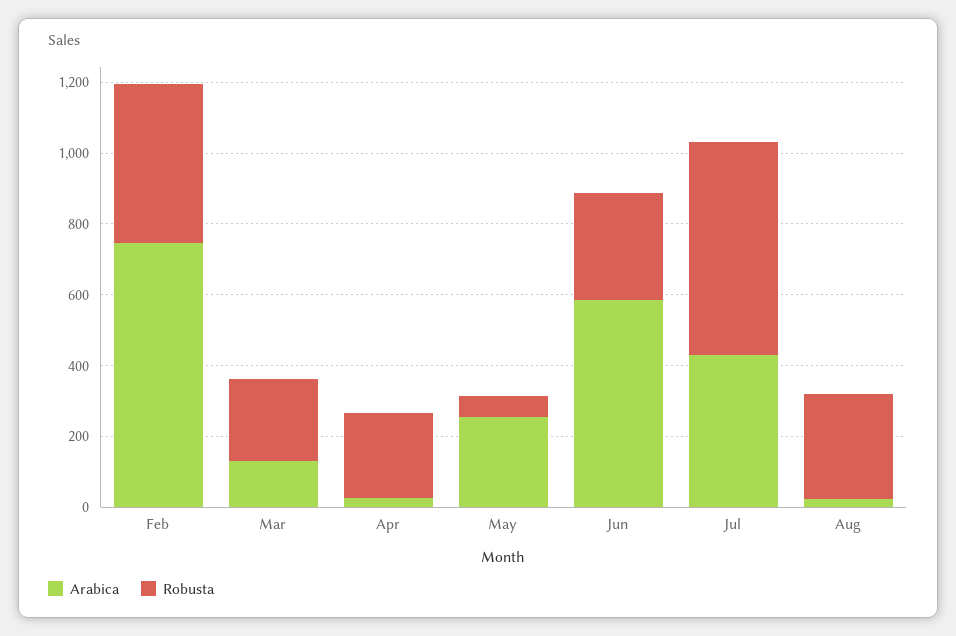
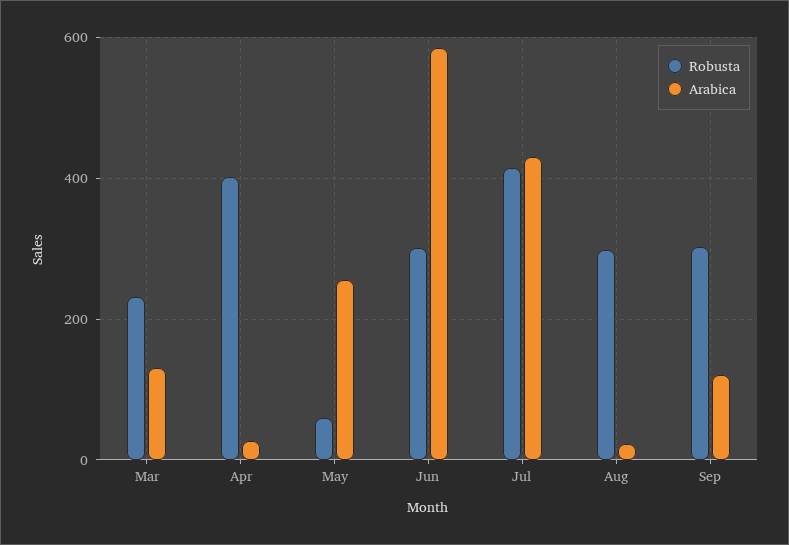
Arabica, Feb: 750 -> none
Robusta, Feb: 450 -> none
Robusta, Apr: 250 -> 400
Robusta, Jul: 600 -> 420
Robusta, Sep: none -> 300
Arabica, Sep: none -> 120

